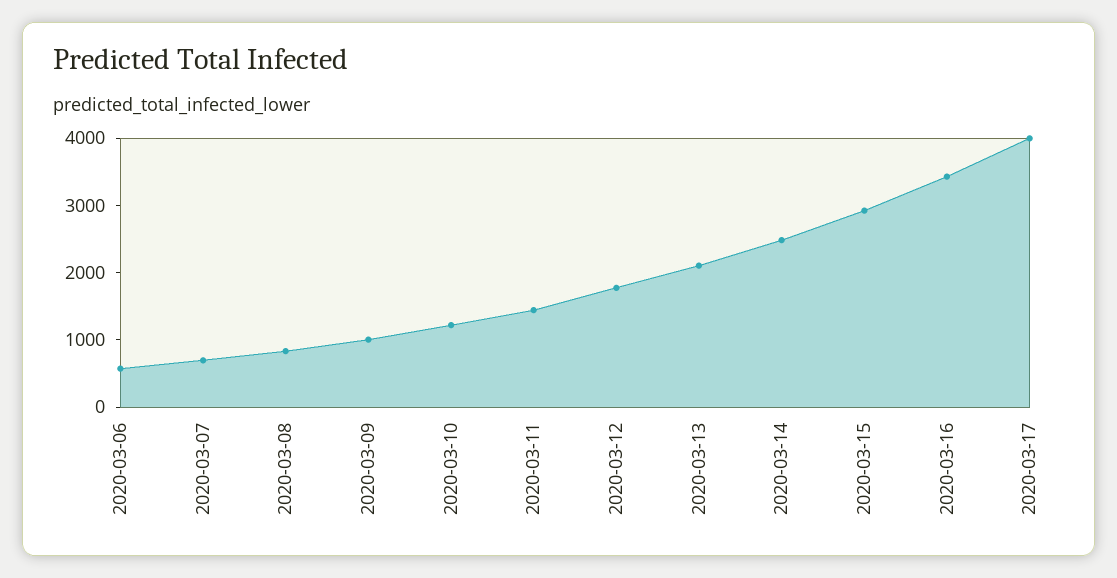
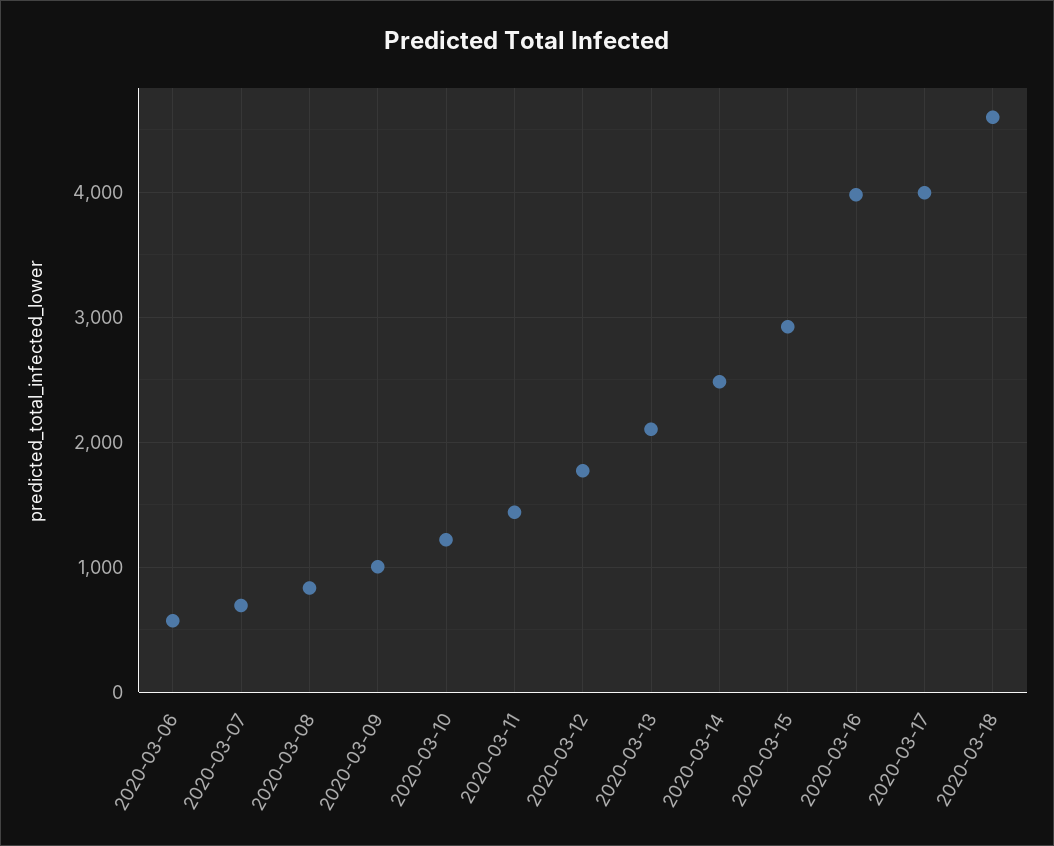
2020-03-16: 3400 -> 4000
2020-03-18: none -> 4600

